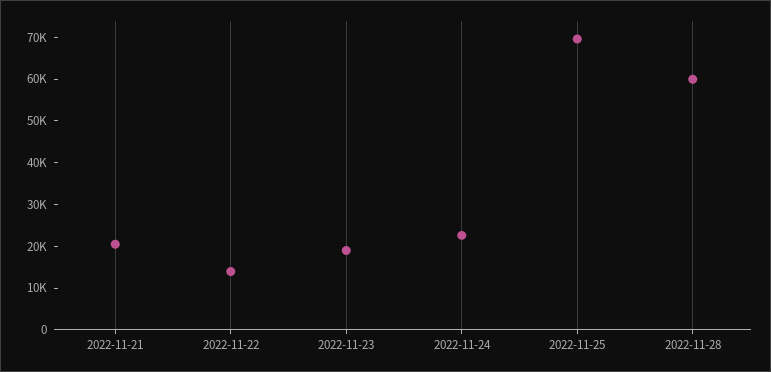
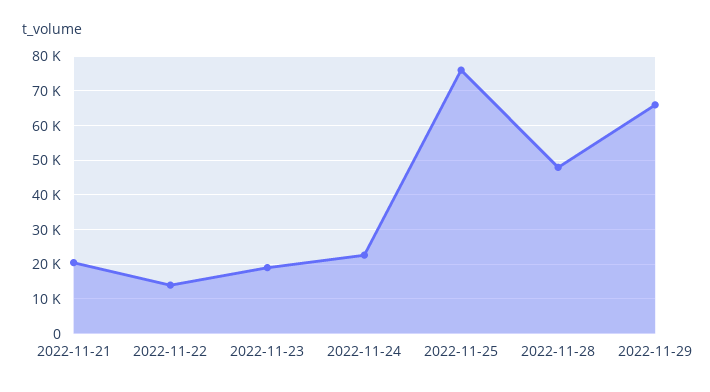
2022-11-25: 70000 -> 76000
2022-11-28: 60000 -> 48000
2022-11-29: none -> 66000

